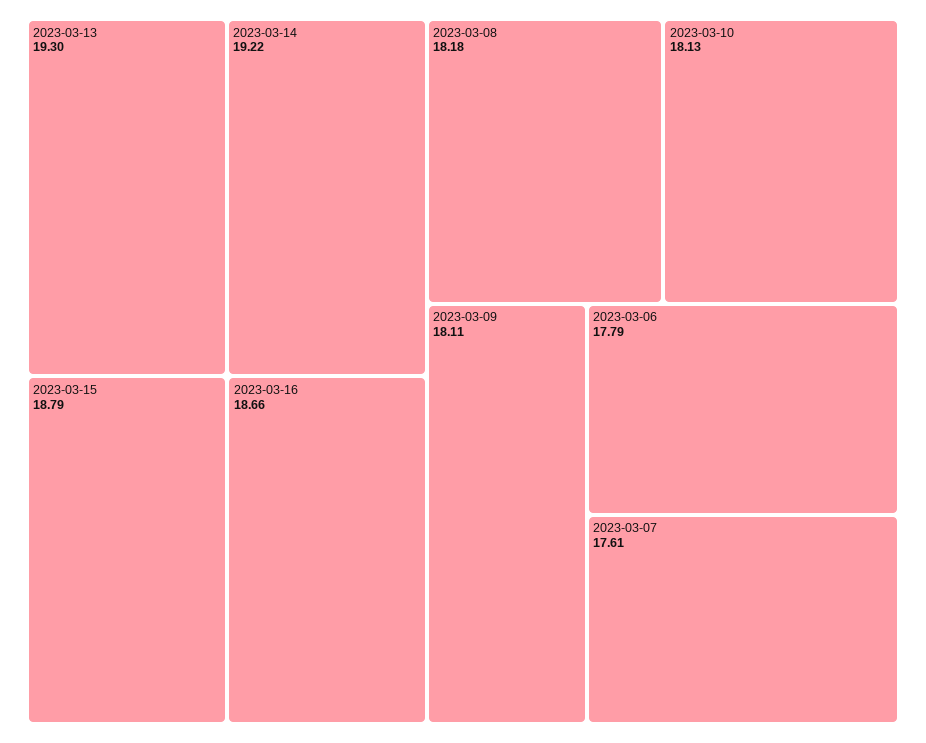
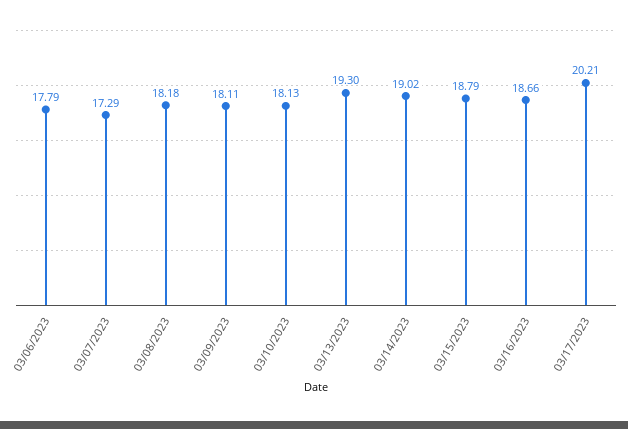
2023-03-14: 19.22 -> 19.02
2023-03-07: 17.61 -> 17.29
03/17/2023: none -> 20.21

